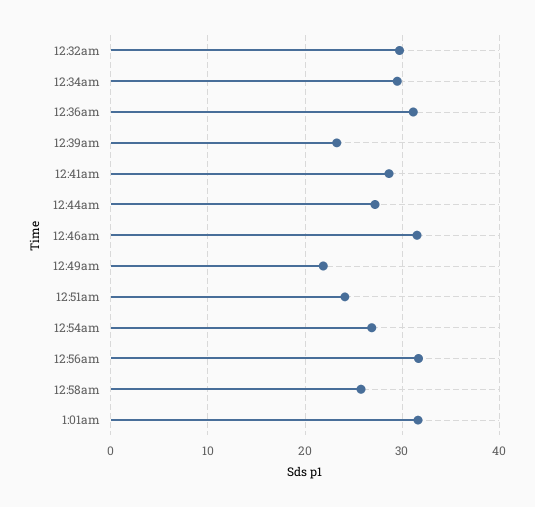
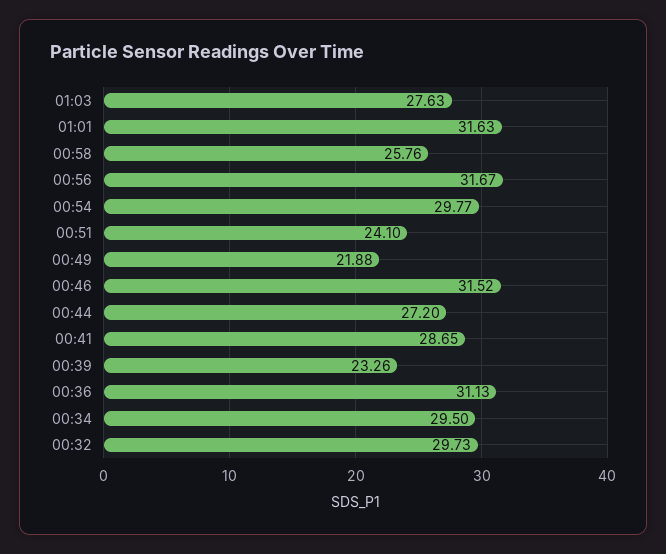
12:54am: 27 -> 29.77
01:03: none -> 27.63

